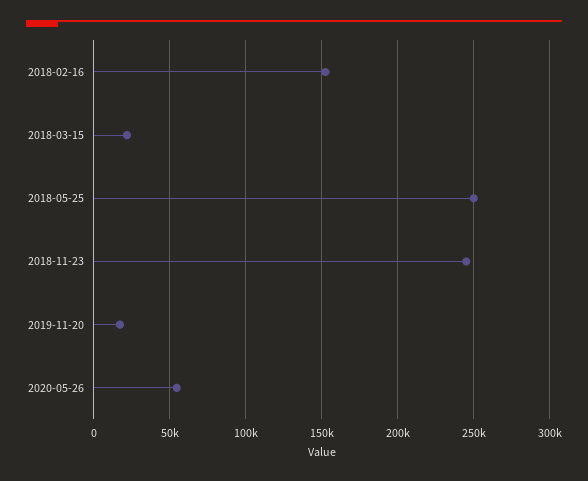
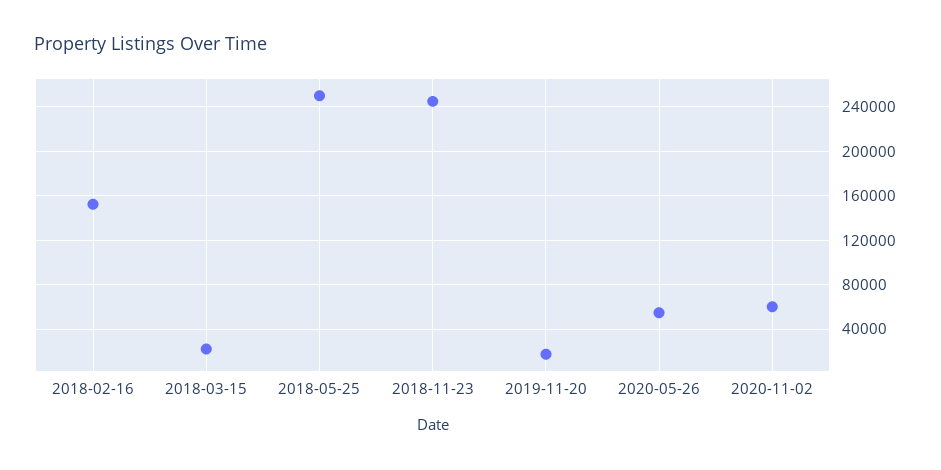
2020-11-02: none -> 60000

